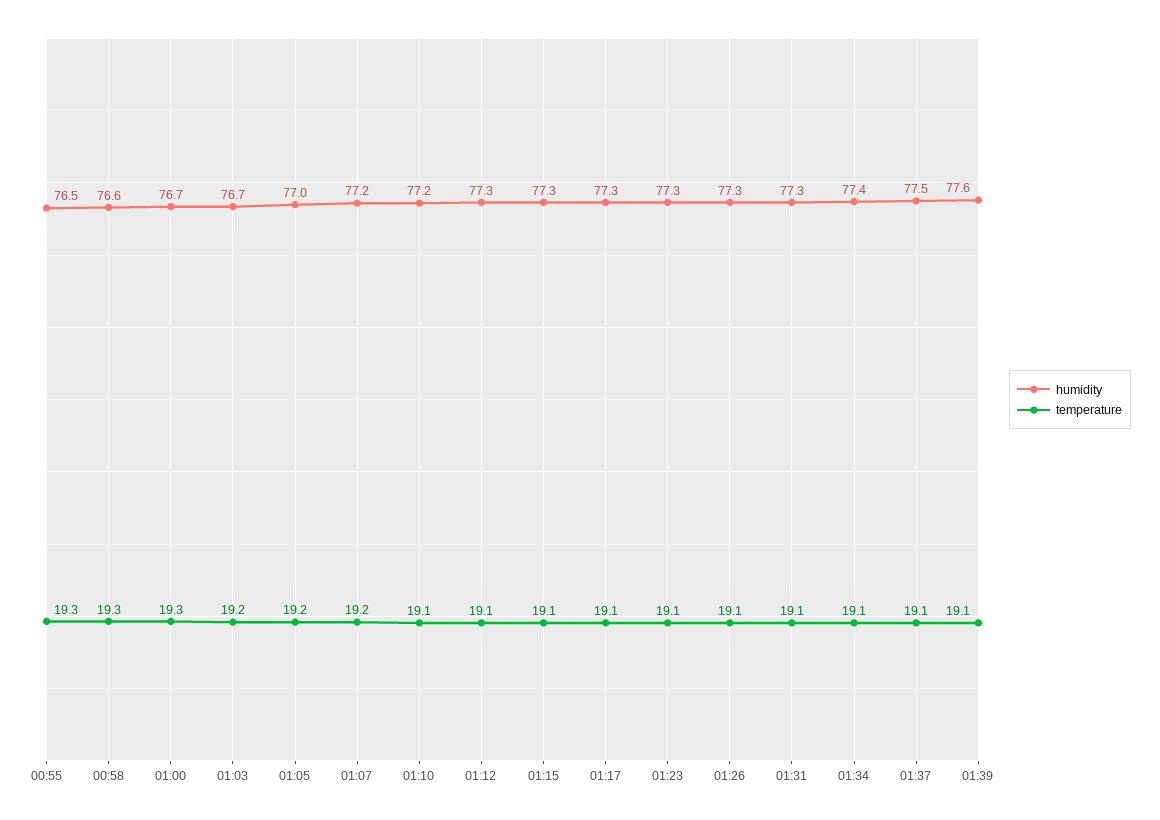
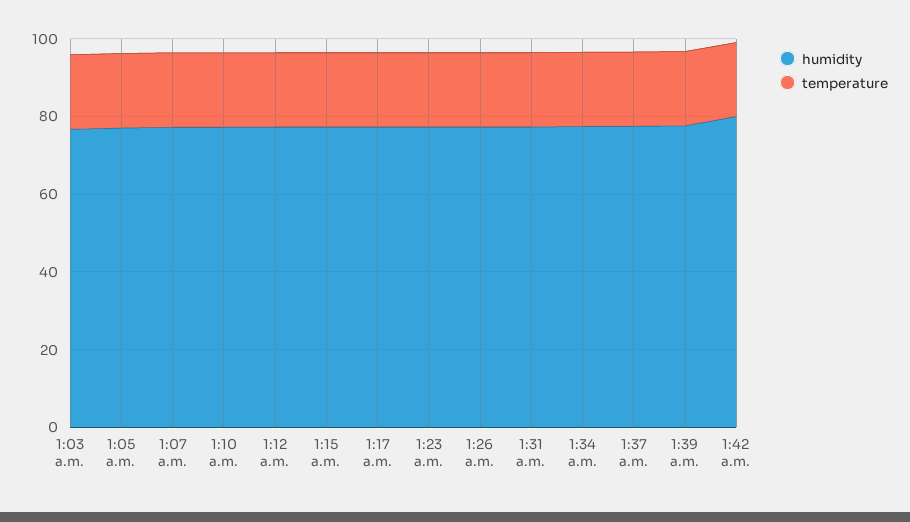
humidity, 00:55: 76.5 -> none
temperature, 00:55: 19.3 -> none
humidity, 00:58: 76.6 -> none
temperature, 00:58: 19.3 -> none
humidity, 01:00: 76.7 -> none
temperature, 01:00: 19.3 -> none
humidity, 1:42 a.m.: none -> 80
temperature, 1:42 a.m.: none -> 20

